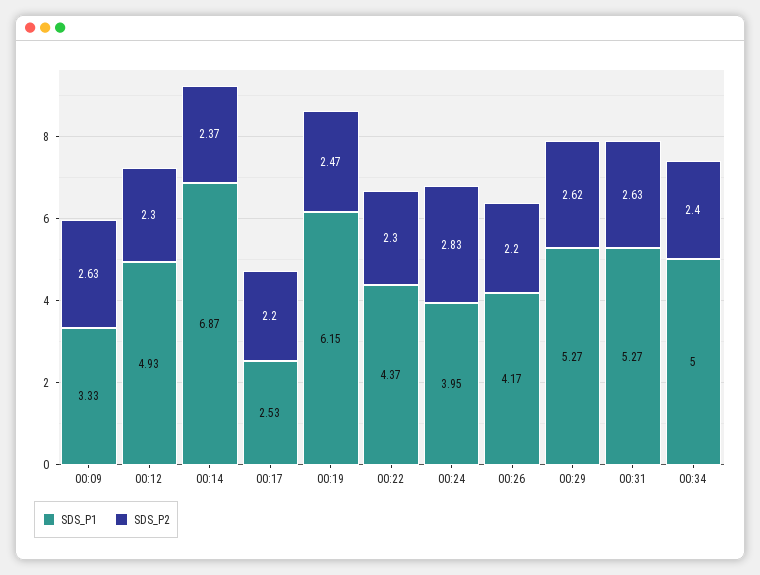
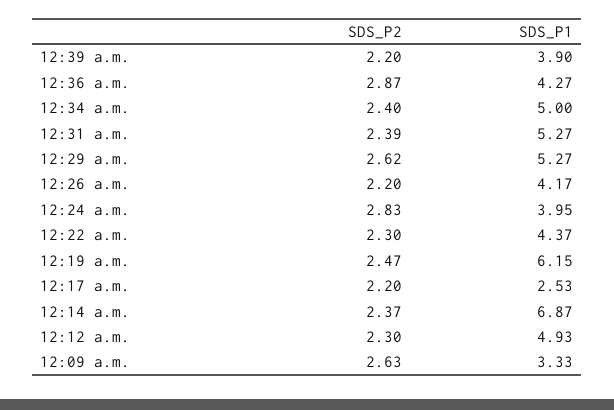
SDS_P2, 00:31: 2.63 -> 2.39
SDS_P2, 12:39 a.m.: none -> 2.2
SDS_P1, 12:39 a.m.: none -> 3.9
SDS_P2, 12:36 a.m.: none -> 2.87
SDS_P1, 12:36 a.m.: none -> 4.27

